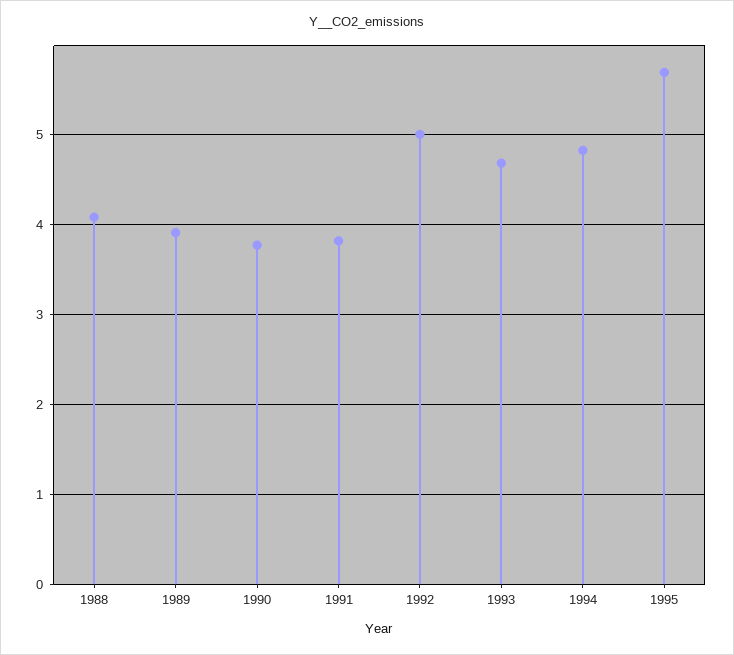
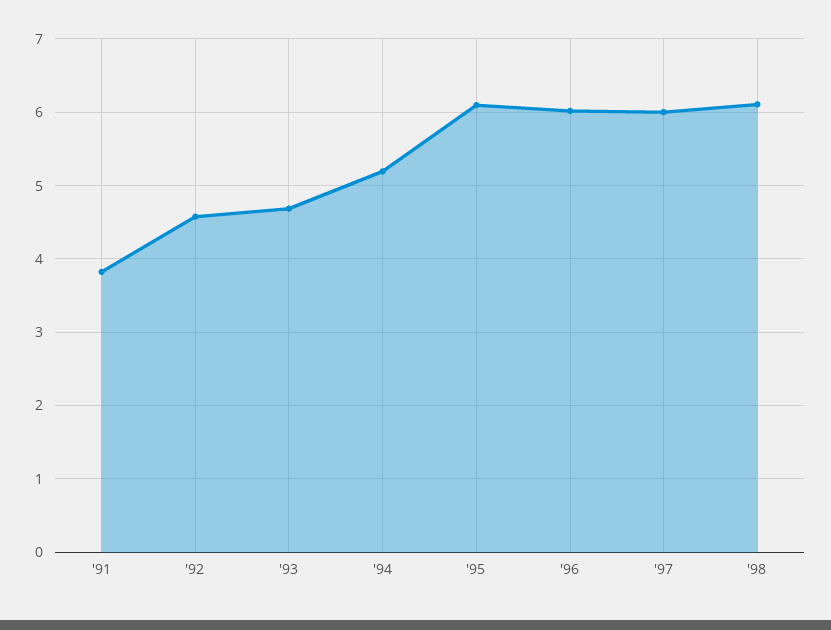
1988: 4.1 -> none
1989: 3.9 -> none
1990: 3.8 -> none
1992: 5 -> 4.6
1994: 4.8 -> 5.2
1995: 5.7 -> 6.1
'96: none -> 6
'97: none -> 6
'98: none -> 6.1

